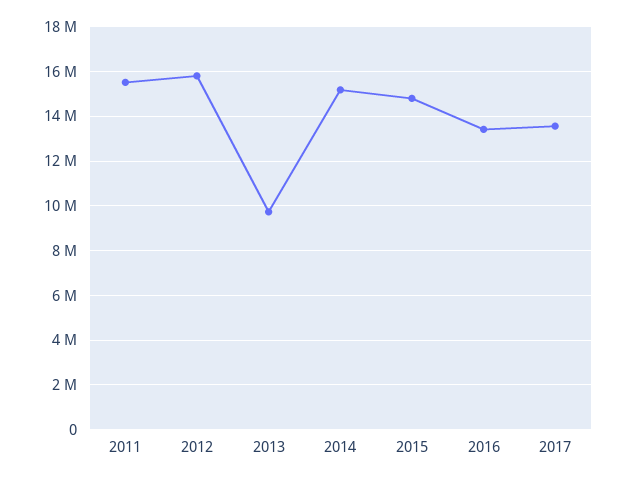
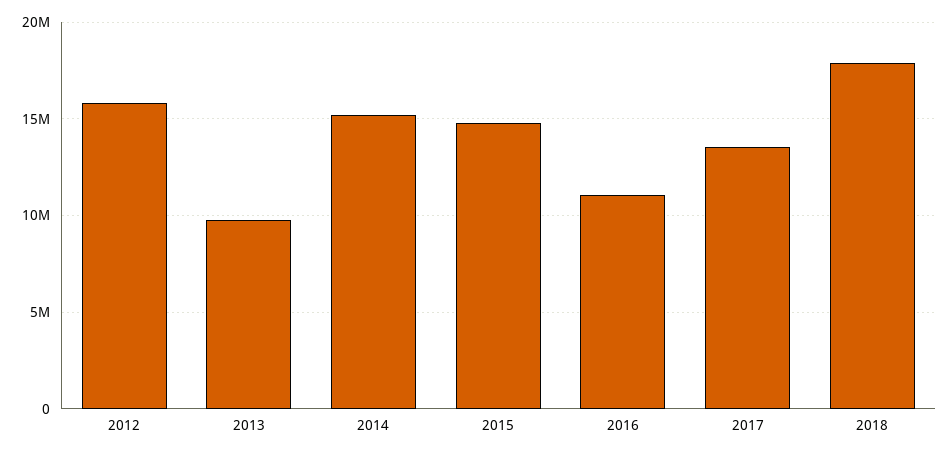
2011: 15500000 -> none
2016: 13500000 -> 11000000
2018: none -> 18000000

